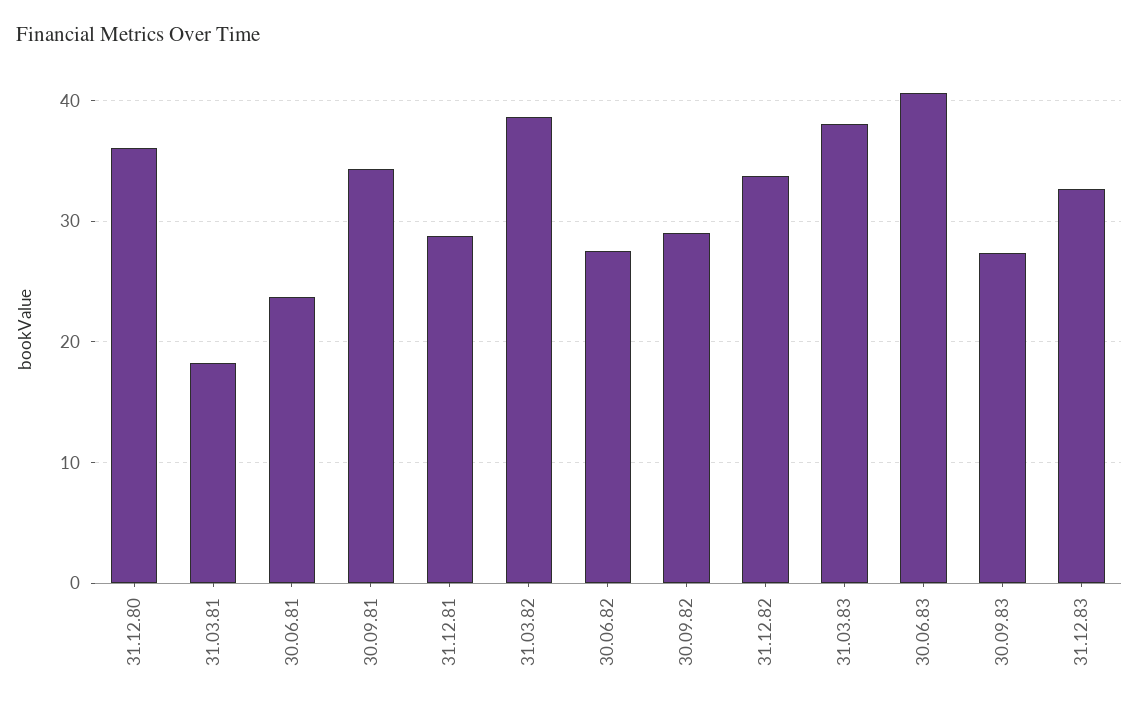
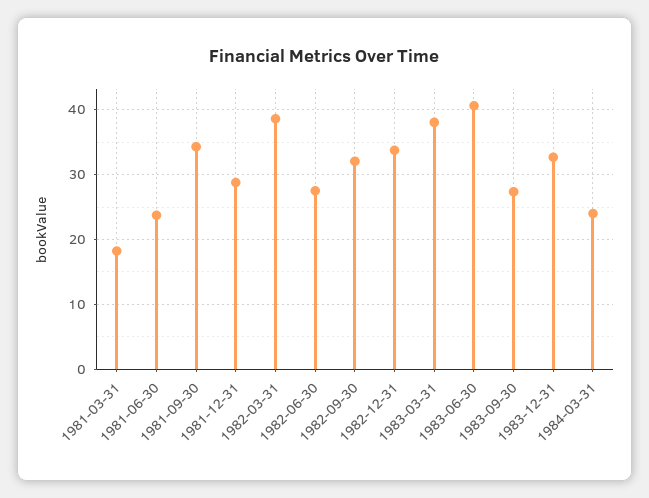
31.12.80: 36 -> none
30.09.82: 29 -> 32
1984-03-31: none -> 24

